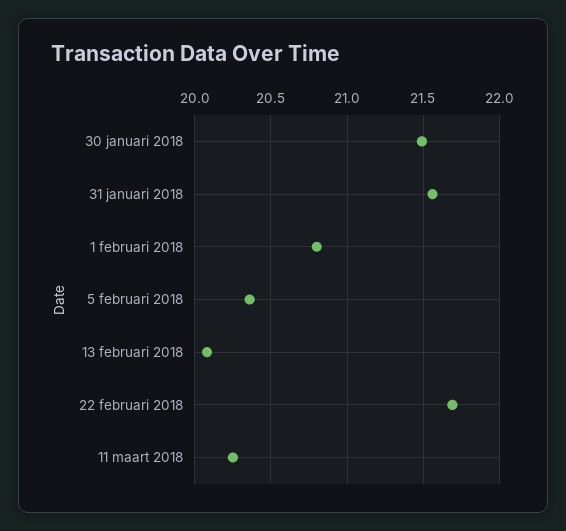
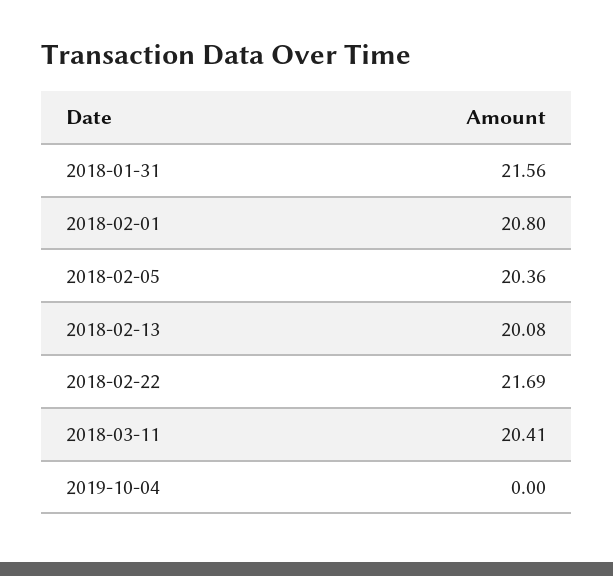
30 januari 2018: 21.5 -> none
11 maart 2018: 20.25 -> 20.41
2019-10-04: none -> 0

